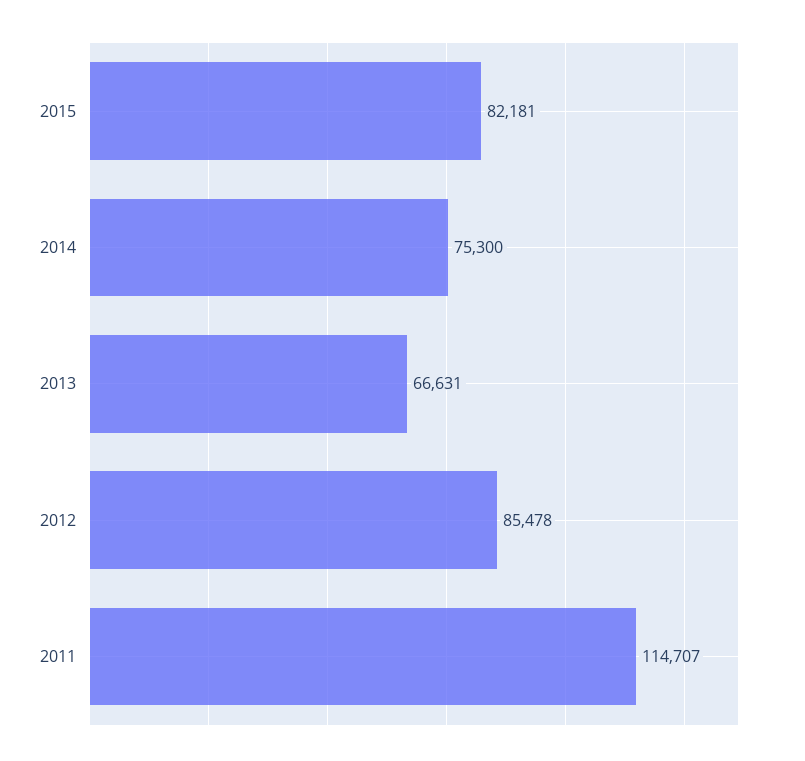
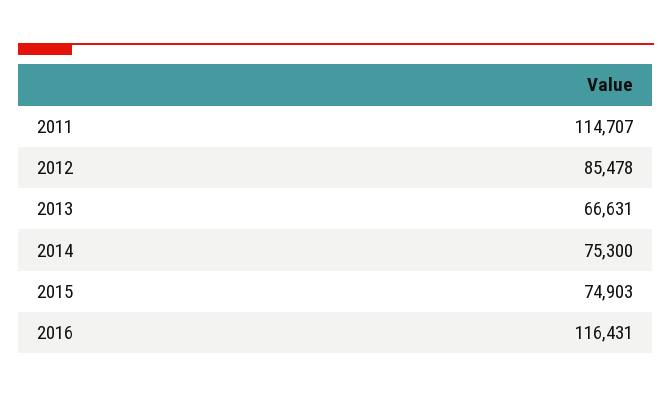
2015: 82181 -> 74903
2016: none -> 116431

